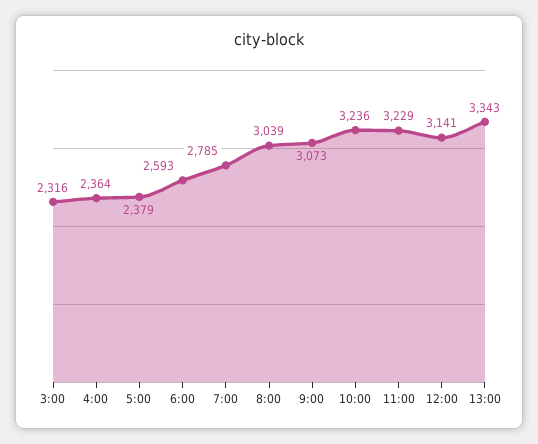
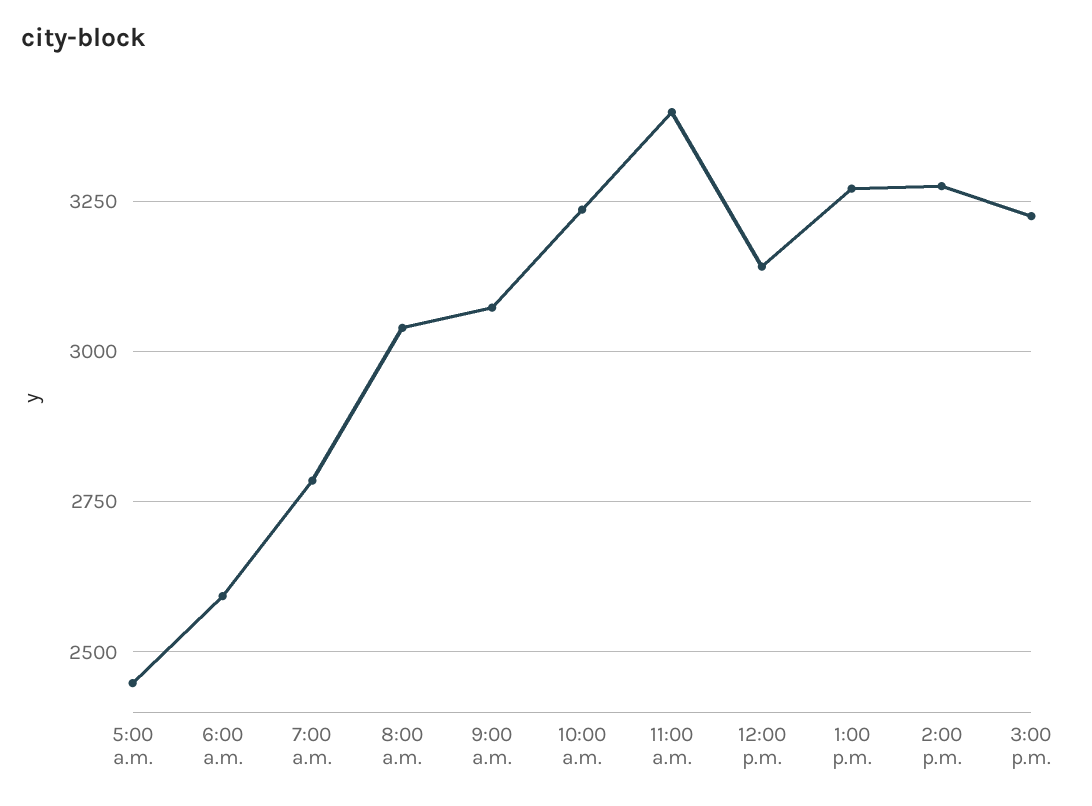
3:00: 2316 -> none
4:00: 2364 -> none
5:00: 2379 -> 2450
11:00: 3229 -> 3400
13:00: 3343 -> 3275
2:00 p.m.: none -> 3275
3:00 p.m.: none -> 3225

